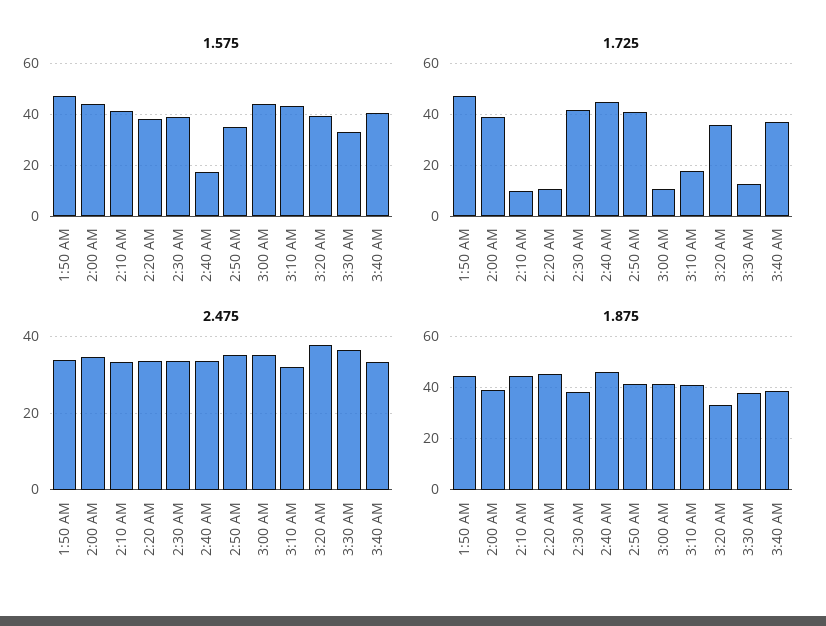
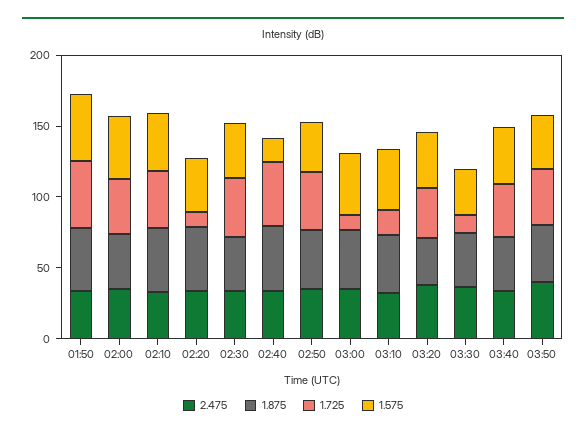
1.725, 2:10 AM: 10 -> 40
2.475, 03:50: none -> 40
1.875, 03:50: none -> 40
1.725, 03:50: none -> 40
1.575, 03:50: none -> 40

